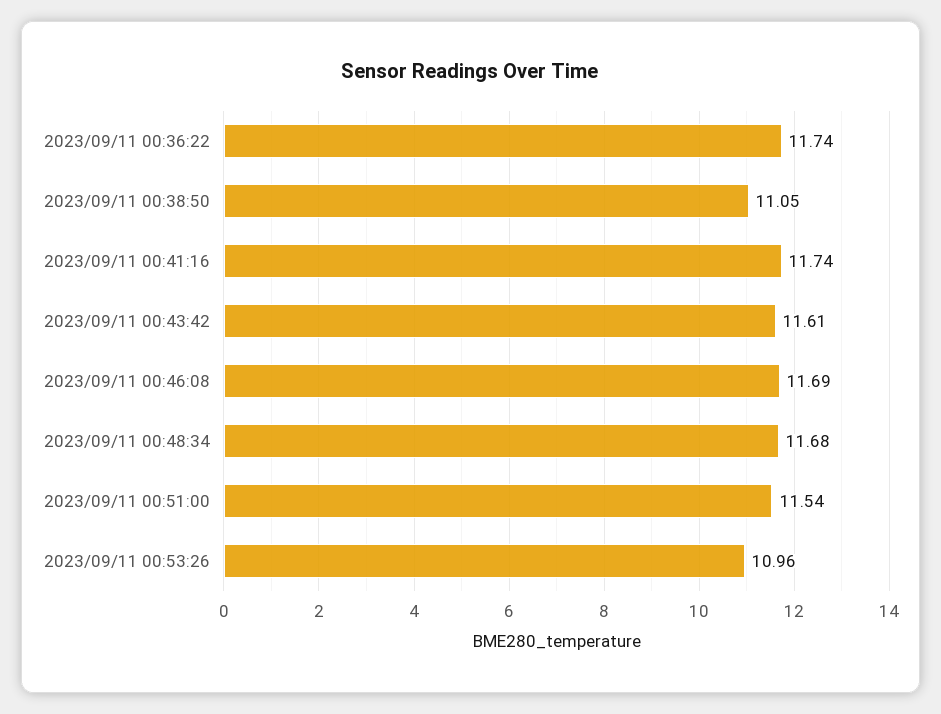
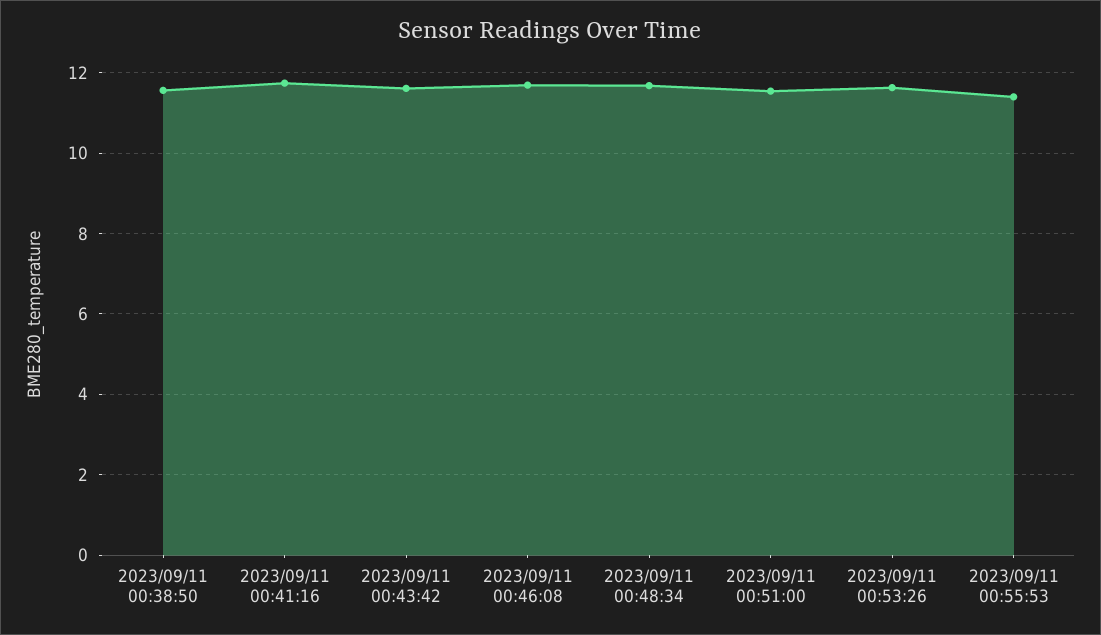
2023/09/11 00:36:22: 11.74 -> none
2023/09/11 00:38:50: 11.05 -> 11.6
2023/09/11 00:53:26: 10.96 -> 11.6
2023/09/11 00:55:53: none -> 11.4

